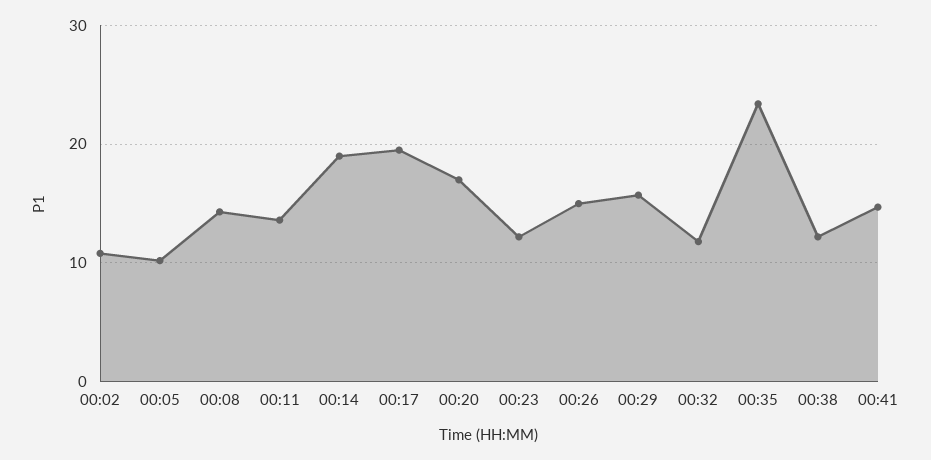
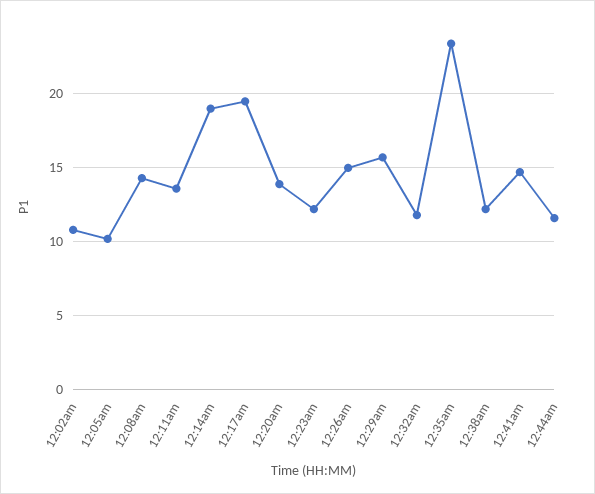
00:20: 17 -> 14
12:44am: none -> 11.5

